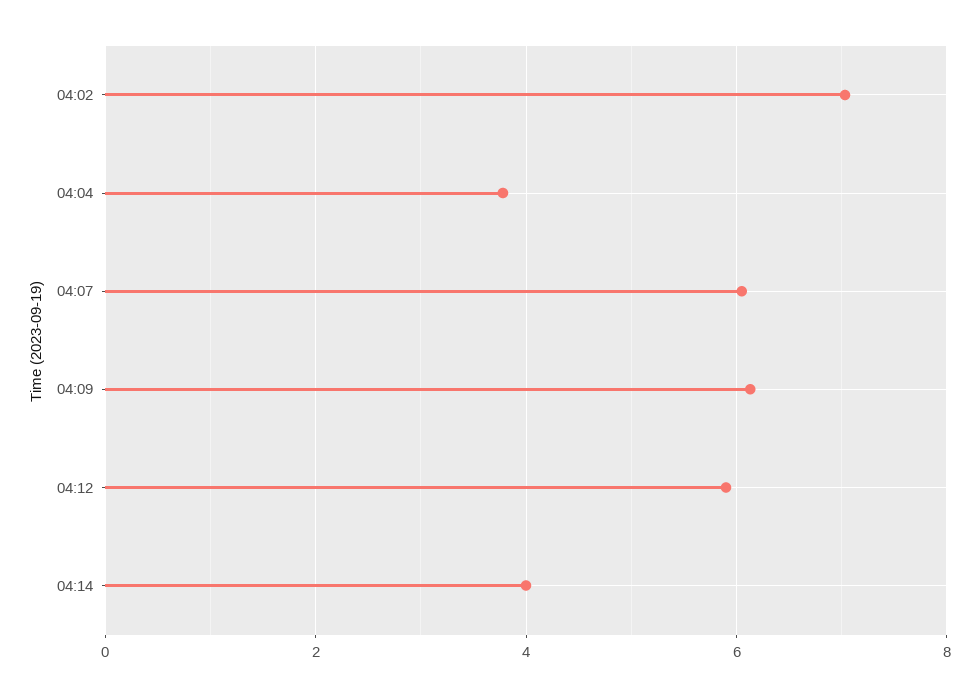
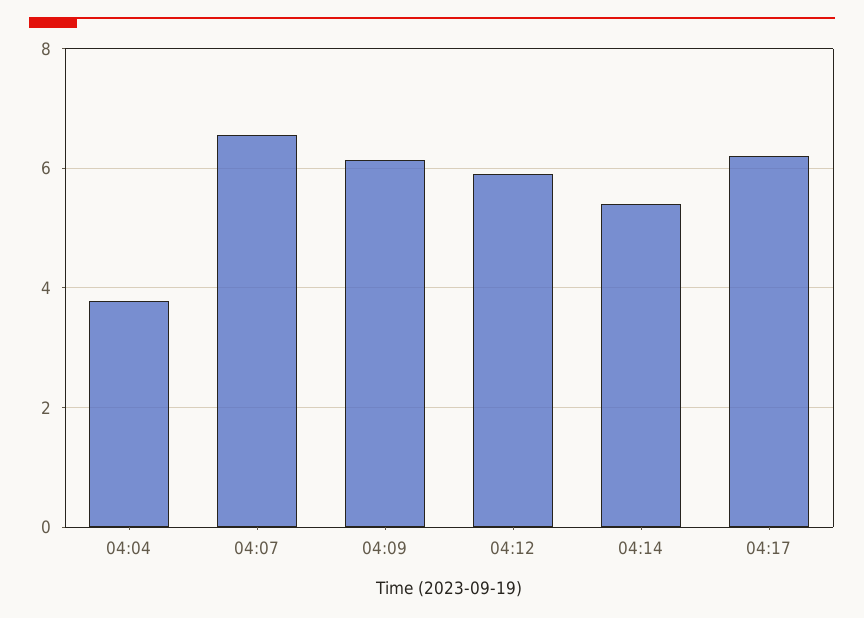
04:02: 7 -> none
04:07: 6 -> 6.6
04:14: 4 -> 5.4
04:17: none -> 6.2

